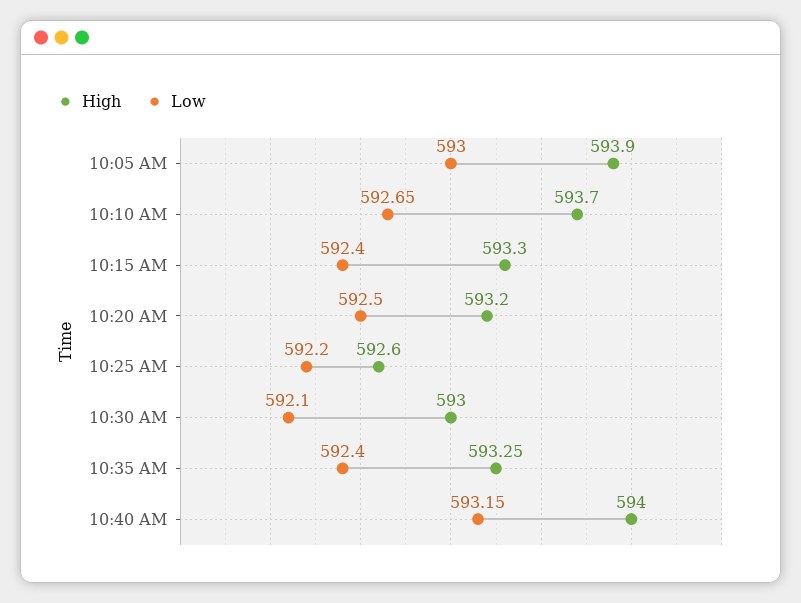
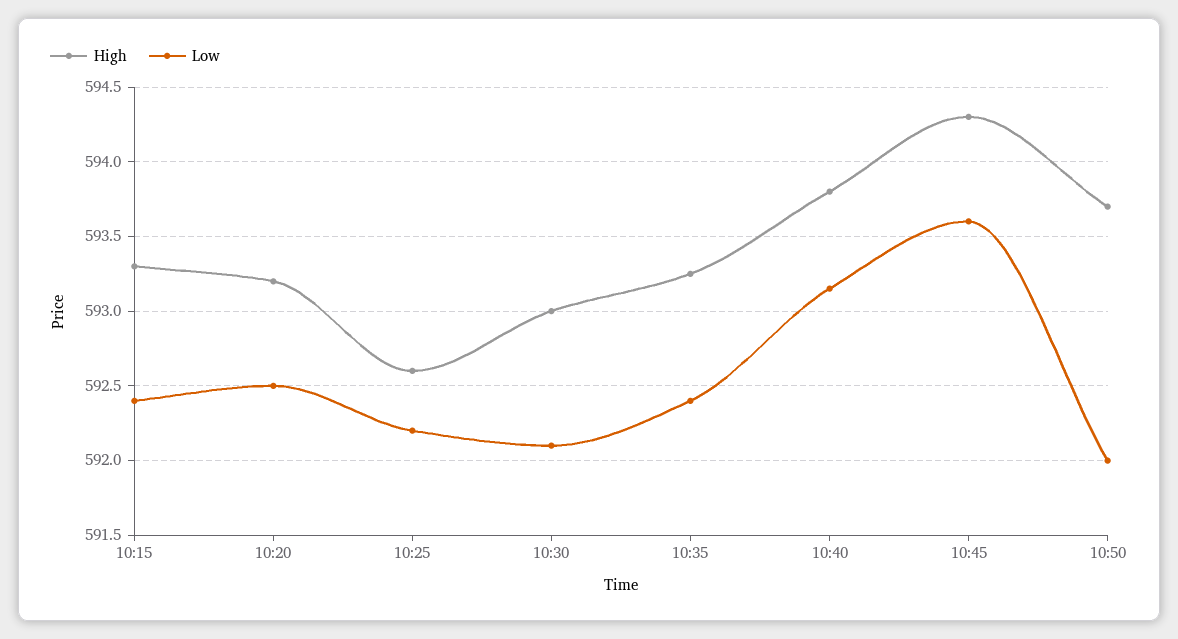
High, 10:05 AM: 593.9 -> none
Low, 10:05 AM: 593 -> none
High, 10:10 AM: 593.7 -> none
Low, 10:10 AM: 592.65 -> none
High, 10:40 AM: 594 -> 593.8
High, 10:45: none -> 594.3
Low, 10:45: none -> 593.6
High, 10:50: none -> 593.7
Low, 10:50: none -> 592

